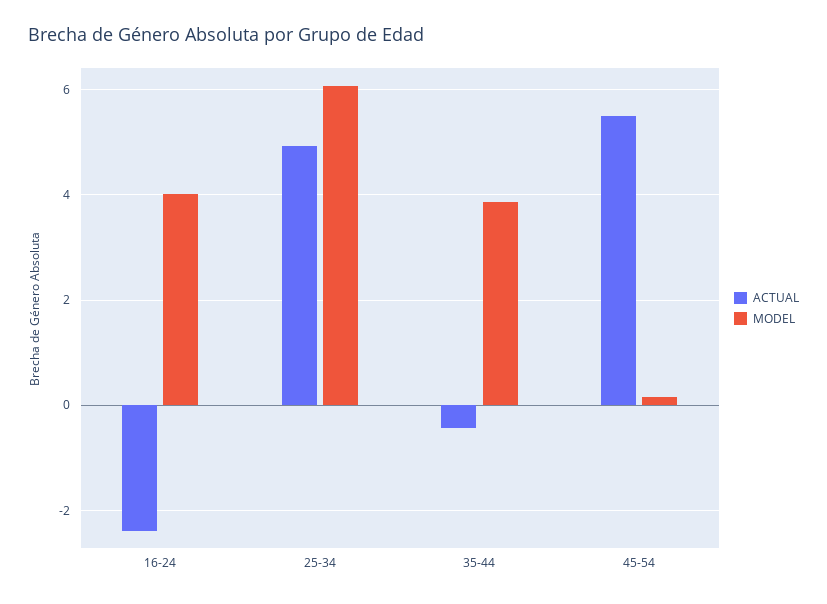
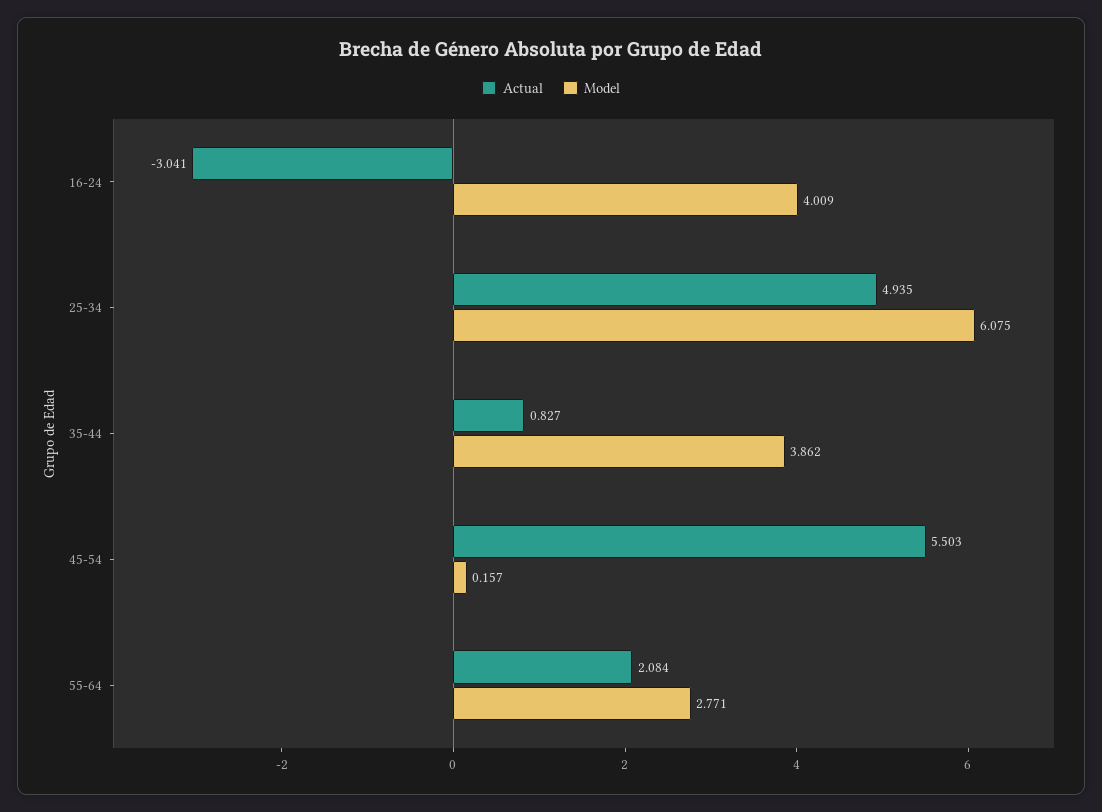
ACTUAL, 16-24: -2.4 -> -3.041
ACTUAL, 35-44: -0.4 -> 0.827
ACTUAL, 55-64: none -> 2.084
MODEL, 55-64: none -> 2.771

